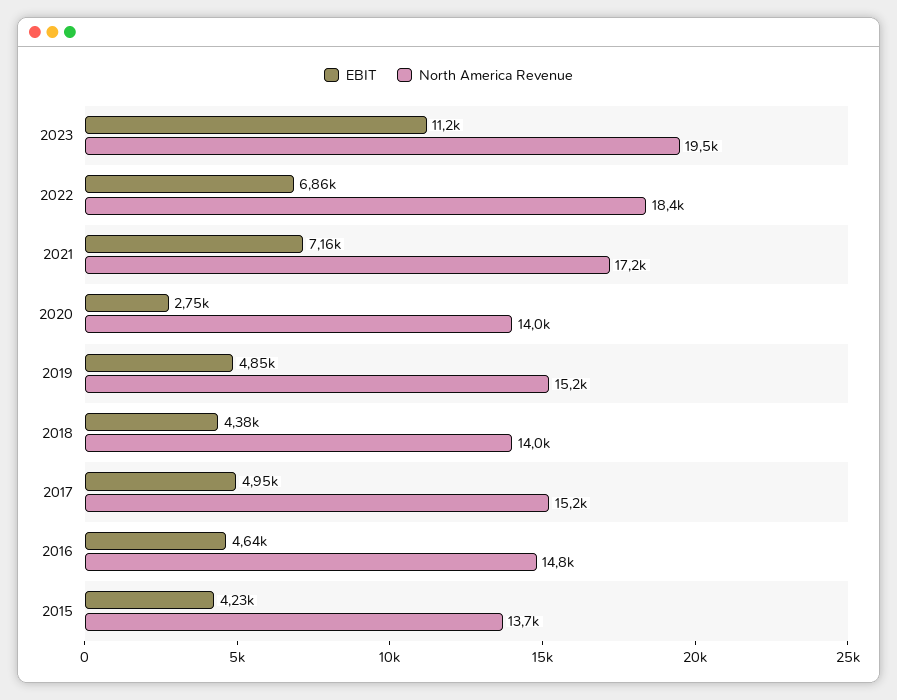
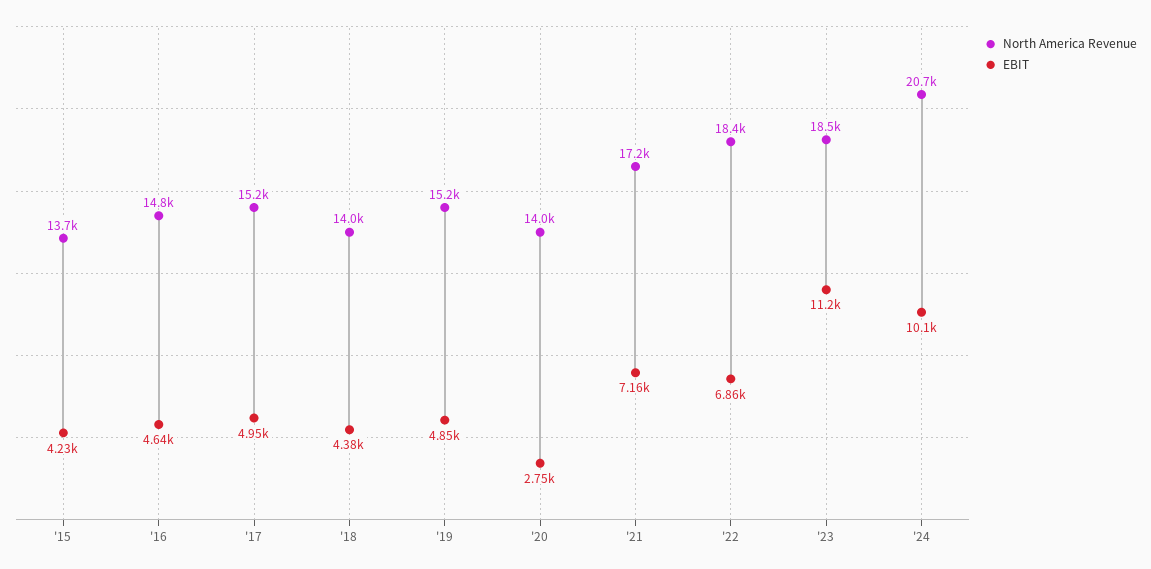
North America Revenue, 2023: 19500 -> 18500
North America Revenue, '24: none -> 20700
EBIT, '24: none -> 10100

